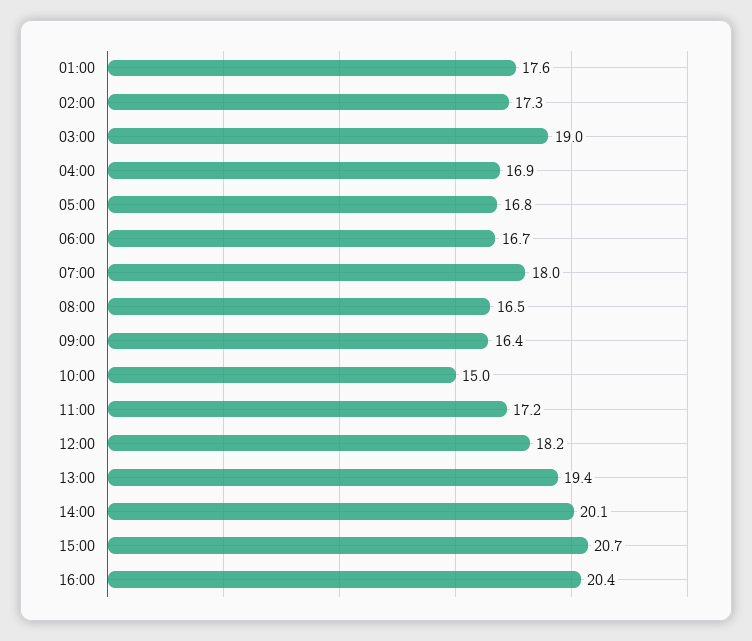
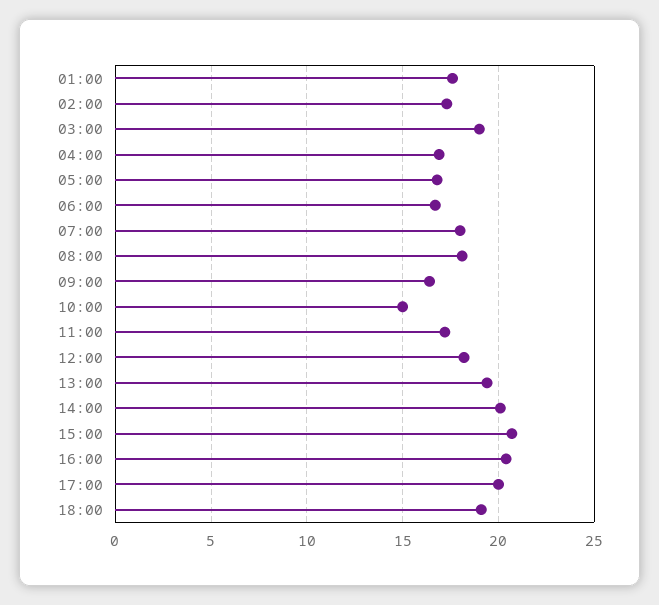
08:00: 16.5 -> 18
17:00: none -> 20
18:00: none -> 19

